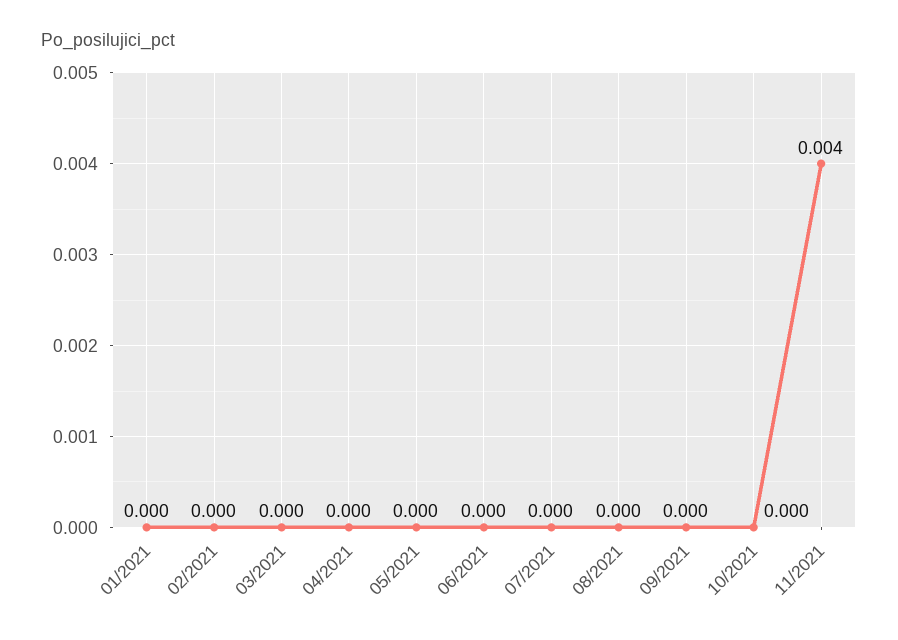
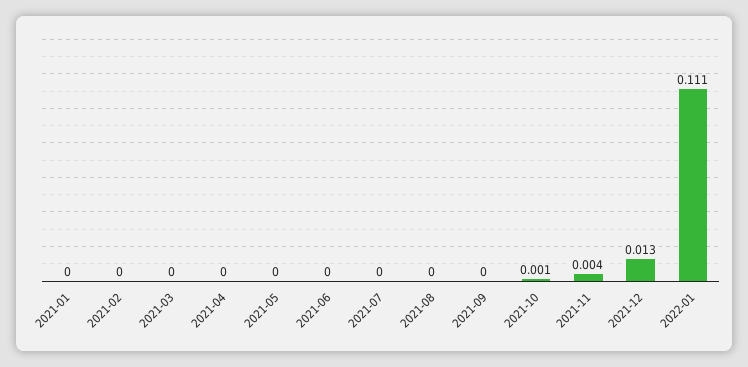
10/2021: 0 -> 0.001
2021-12: none -> 0.013
2022-01: none -> 0.111

